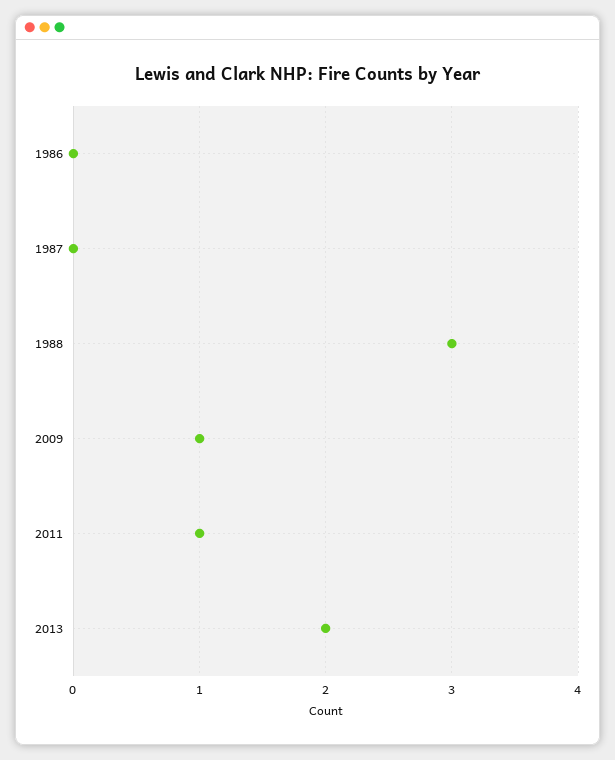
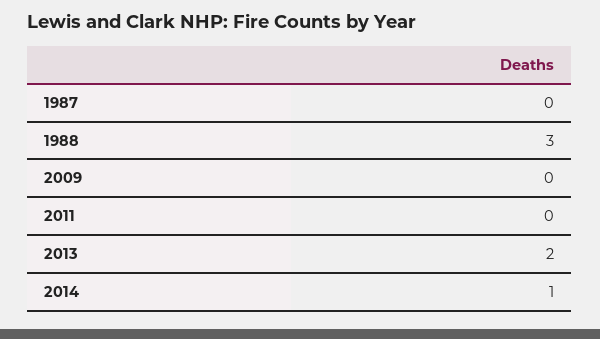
1986: 0 -> none
2009: 1 -> 0
2011: 1 -> 0
2014: none -> 1

